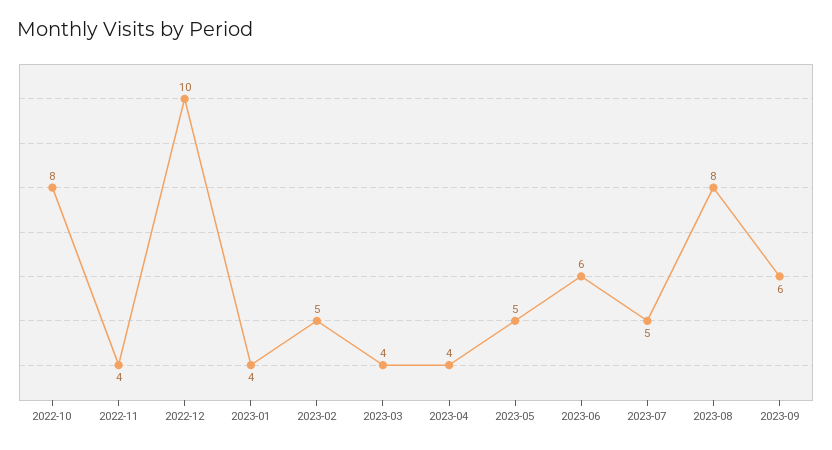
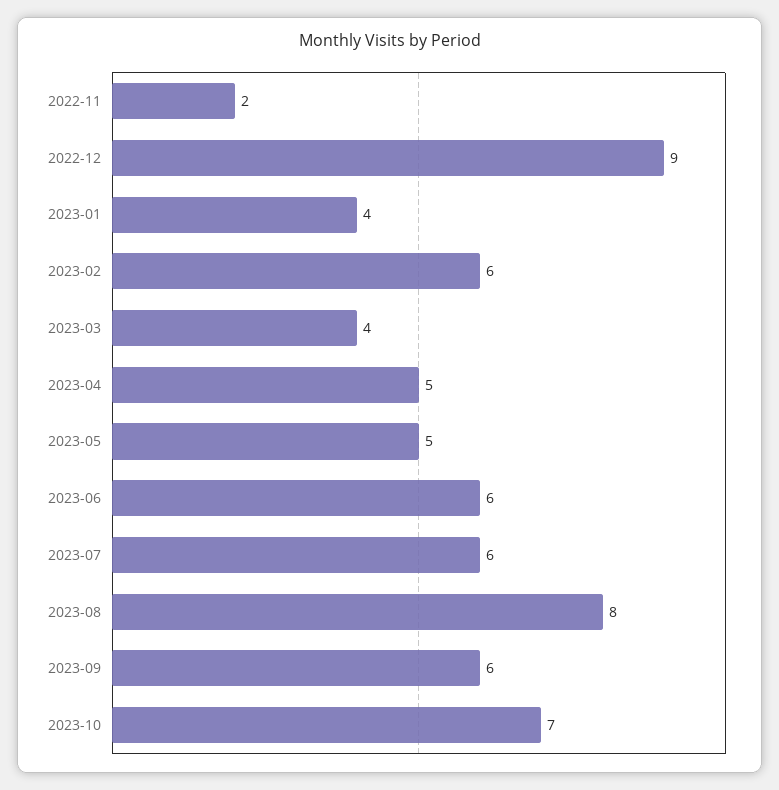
2022-10: 8 -> none
2022-11: 4 -> 2
2022-12: 10 -> 9
2023-02: 5 -> 6
2023-04: 4 -> 5
2023-07: 5 -> 6
2023-10: none -> 7

